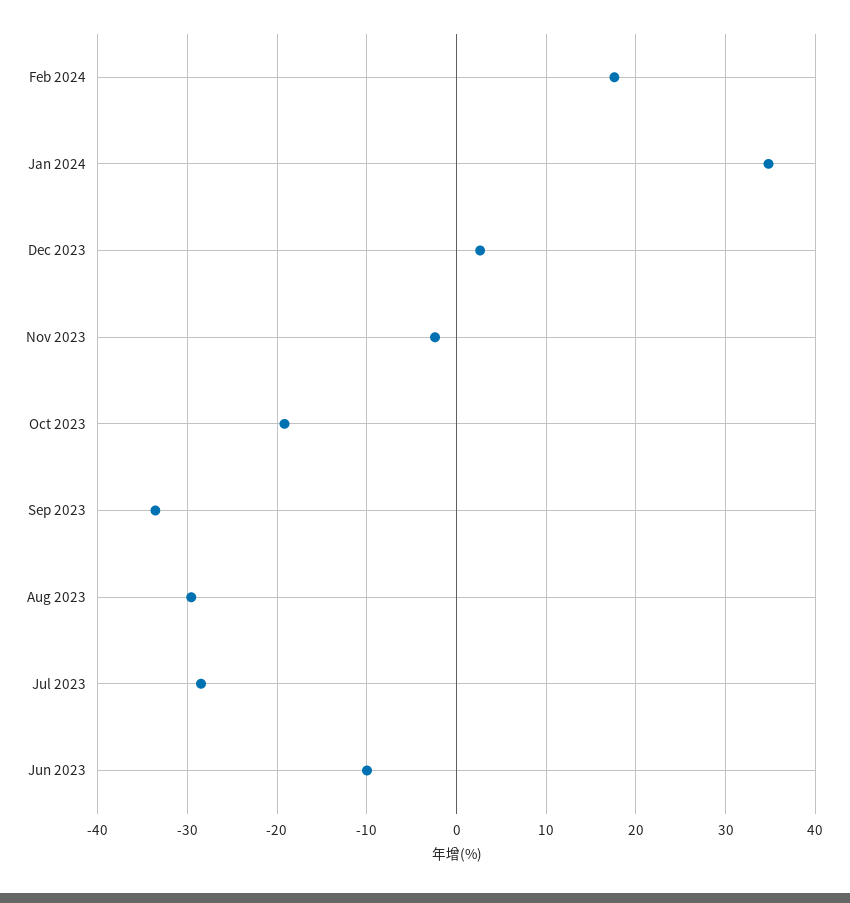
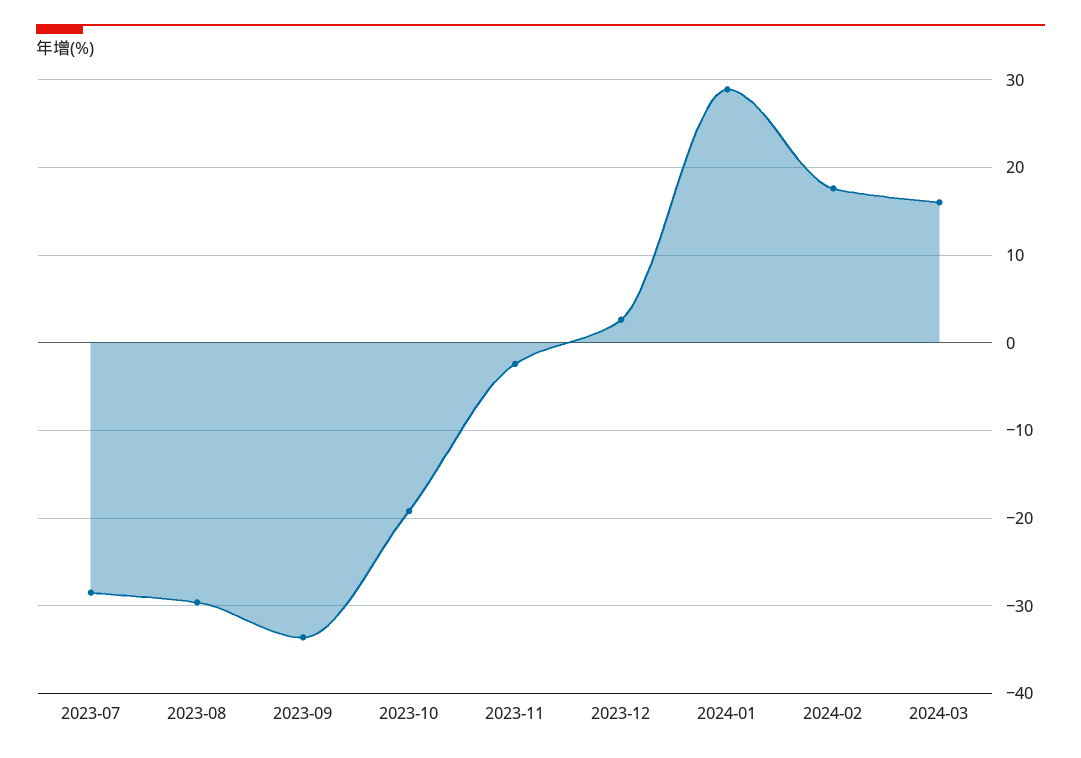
Jan 2024: 35 -> 29
Jun 2023: -10 -> none
2024-03: none -> 16

